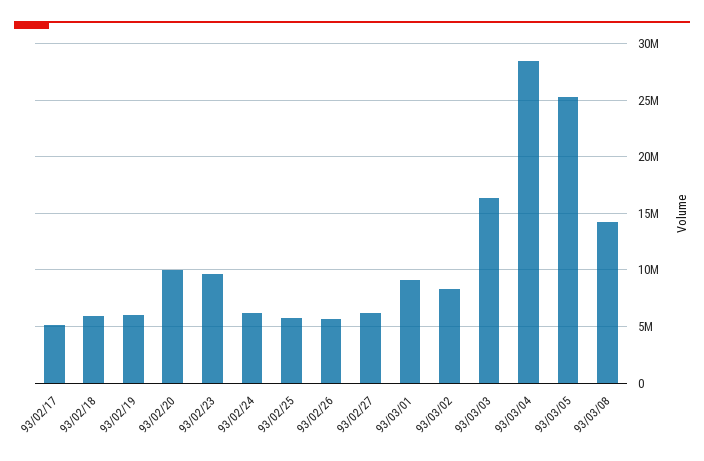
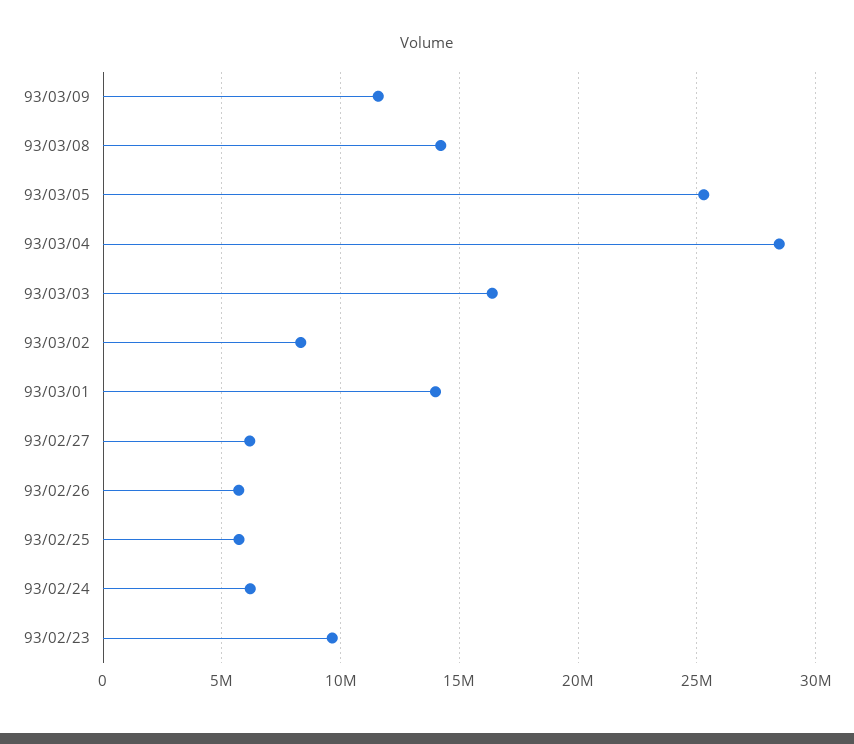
93/02/17: 5000000 -> none
93/02/18: 6000000 -> none
93/02/19: 6000000 -> none
93/02/20: 10000000 -> none
93/03/01: 9000000 -> 14000000
93/03/09: none -> 11500000

